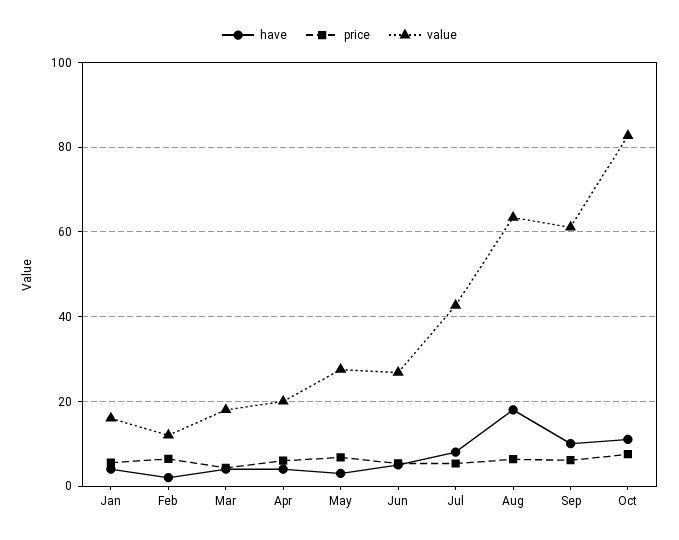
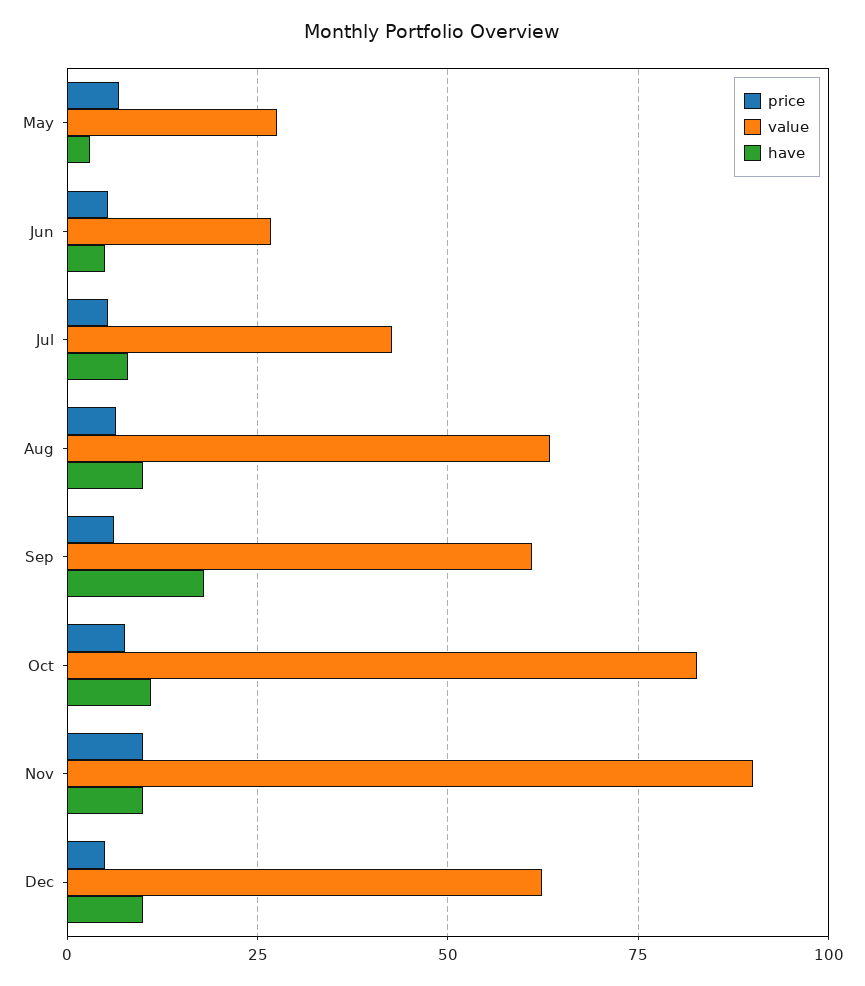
have, Jan: 4 -> none
price, Jan: 6 -> none
value, Jan: 16 -> none
have, Feb: 2 -> none
price, Feb: 6 -> none
value, Feb: 12 -> none
have, Mar: 4 -> none
price, Mar: 4 -> none
value, Mar: 18 -> none
have, Apr: 4 -> none
price, Apr: 6 -> none
value, Apr: 20 -> none
have, Aug: 18 -> 10
have, Sep: 10 -> 17.5
price, Nov: none -> 10
value, Nov: none -> 90
have, Nov: none -> 10
price, Dec: none -> 5
value, Dec: none -> 62.5
have, Dec: none -> 10

